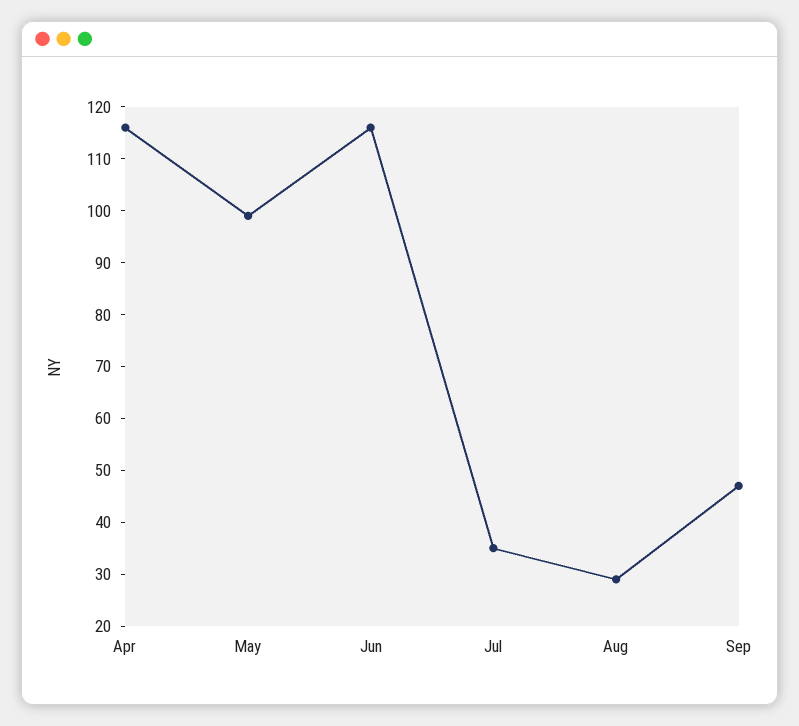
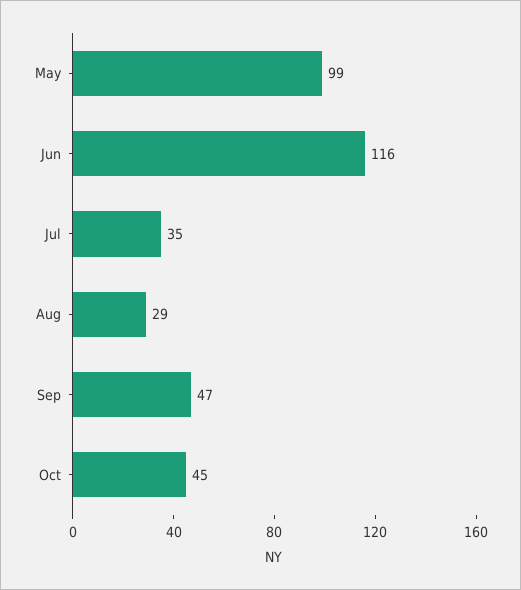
Apr: 115 -> none
Oct: none -> 45

